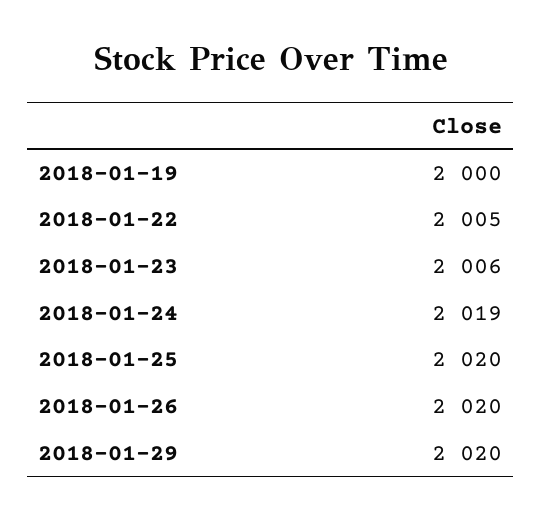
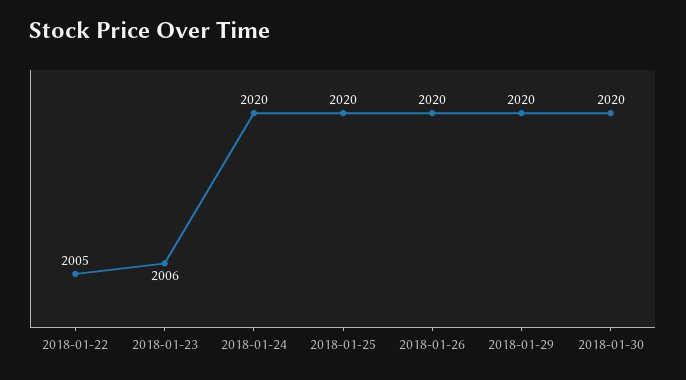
2018-01-19: 2000 -> none
2018-01-24: 2019 -> 2020
2018-01-30: none -> 2020

